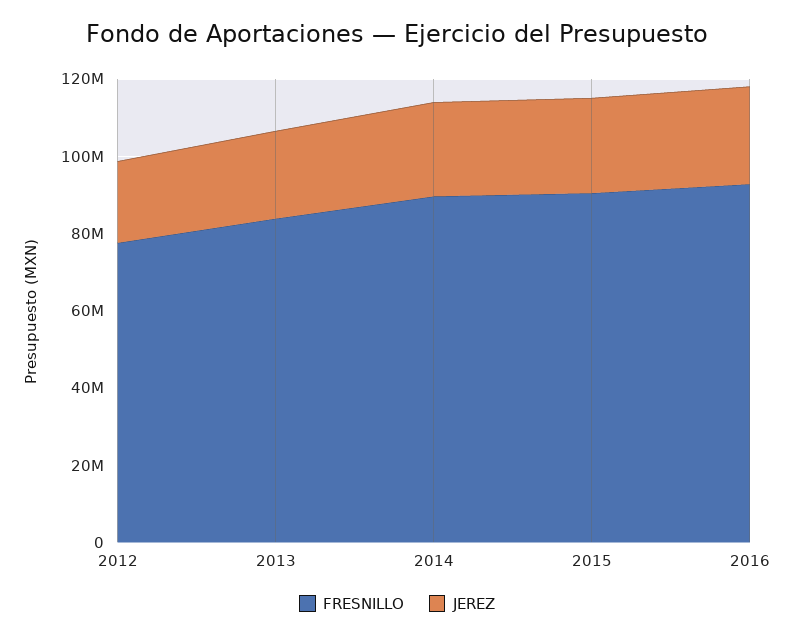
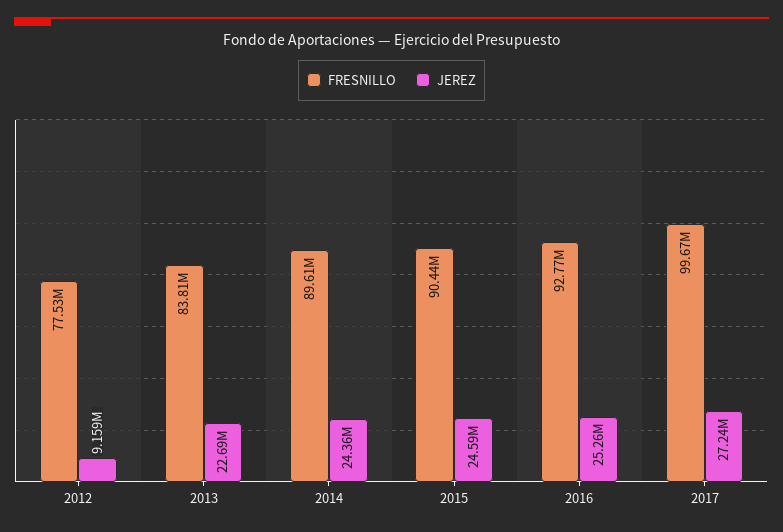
JEREZ, 2012: 20000000 -> 9159000
FRESNILLO, 2017: none -> 99670000
JEREZ, 2017: none -> 27240000

